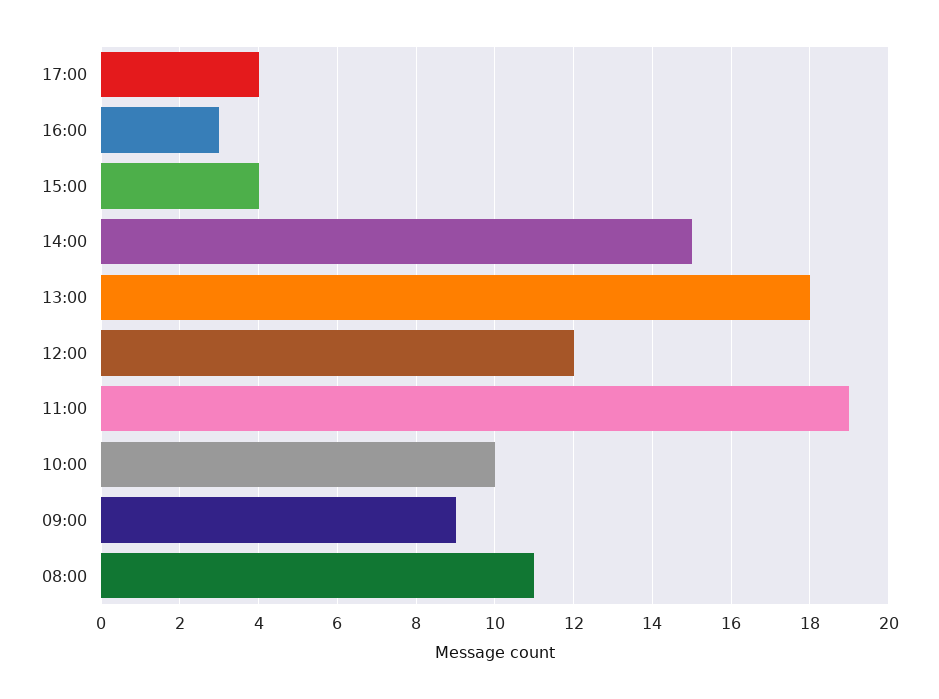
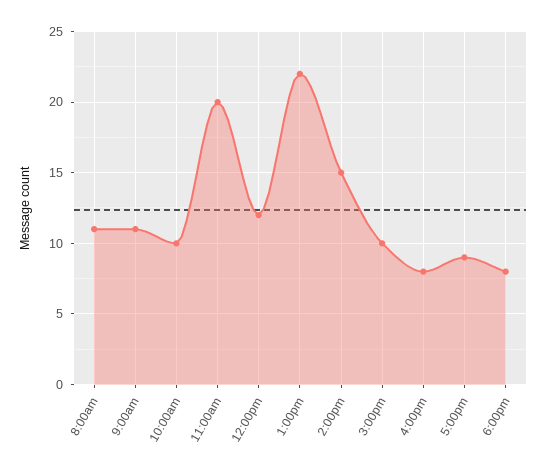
17:00: 4 -> 9
16:00: 3 -> 8
15:00: 4 -> 10
13:00: 18 -> 22
11:00: 19 -> 20
09:00: 9 -> 11
6:00pm: none -> 8

